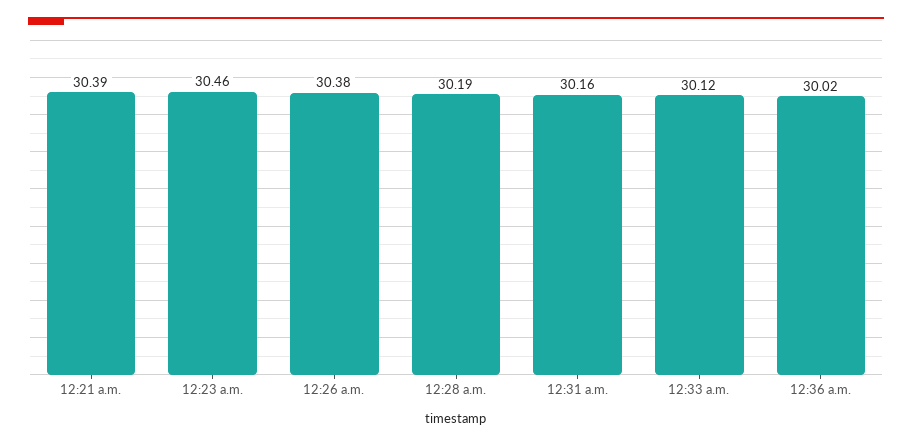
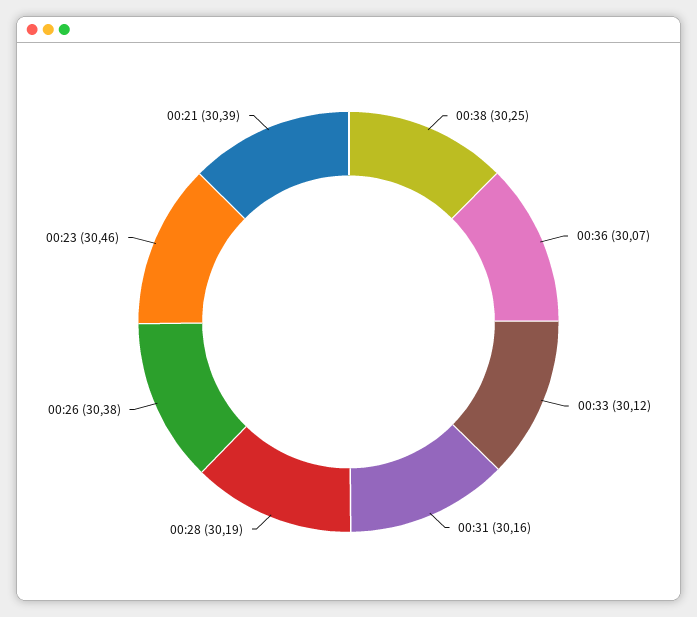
12:36 a.m.: 30.02 -> 30.07
00:38: none -> 30.25

